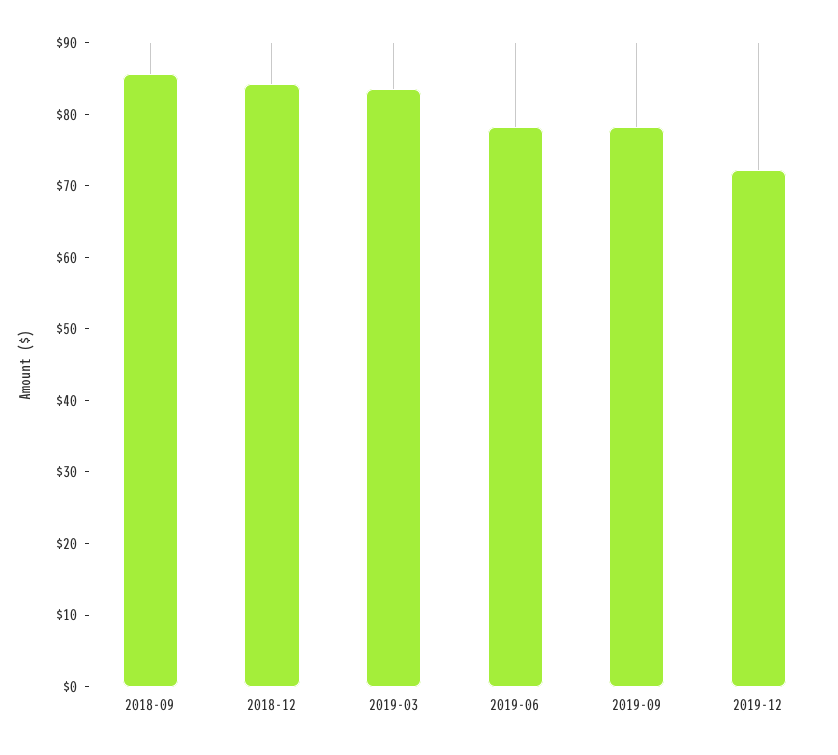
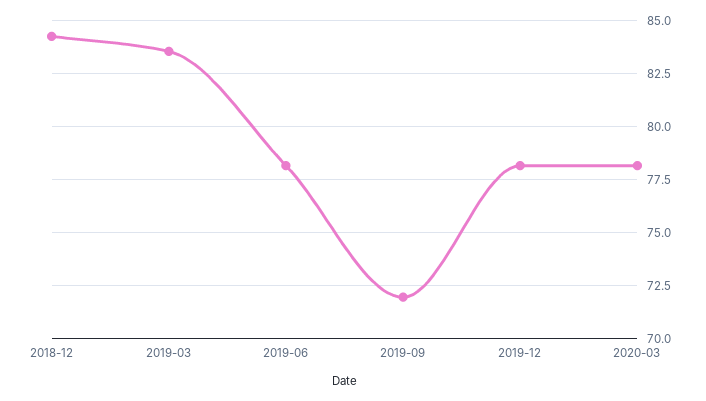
2018-09: 86 -> none
2019-09: 78 -> 72
2019-12: 72 -> 78
2020-03: none -> 78

